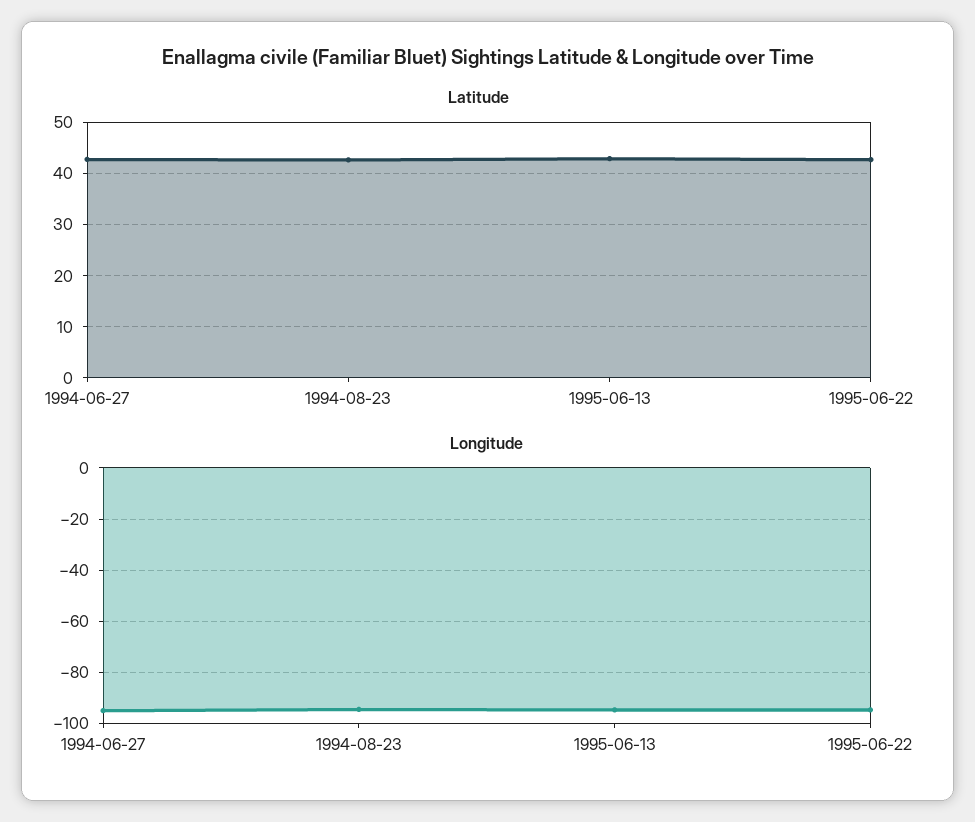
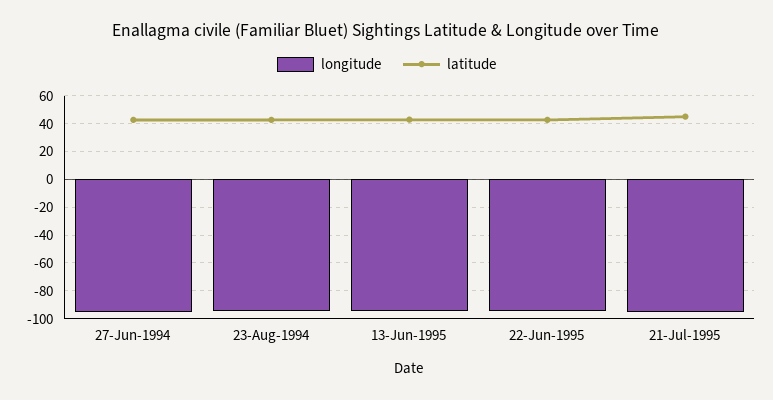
Longitude, 21-Jul-1995: none -> -95
Latitude, 21-Jul-1995: none -> 45

